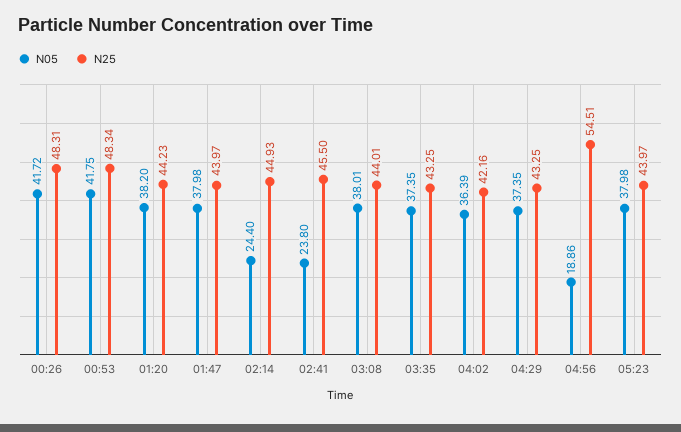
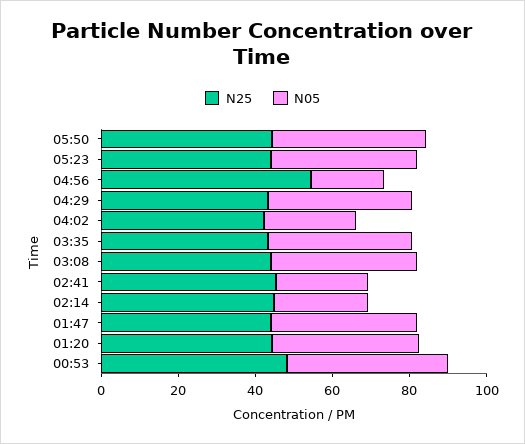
N05, 00:26: 41.72 -> none
N25, 00:26: 48.31 -> none
N05, 04:02: 36.39 -> 25
N25, 05:50: none -> 45
N05, 05:50: none -> 40

